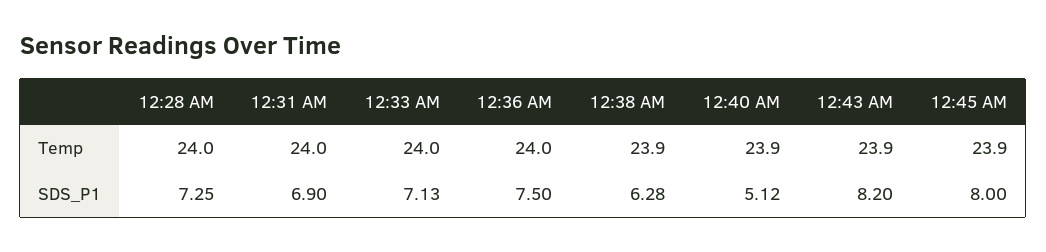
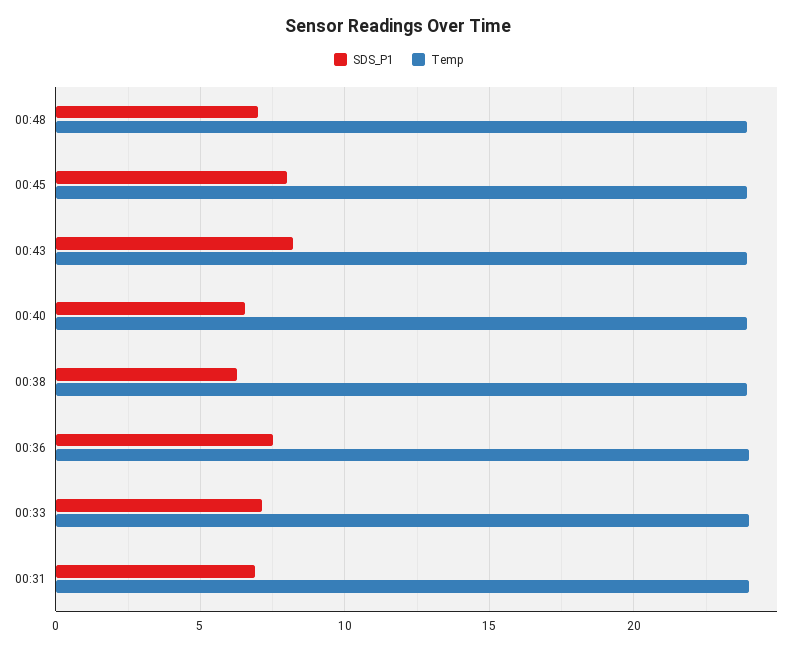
Temp, 12:28 AM: 24 -> none
SDS_P1, 12:28 AM: 7.25 -> none
SDS_P1, 12:40 AM: 5.12 -> 6.5
SDS_P1, 00:48: none -> 7
Temp, 00:48: none -> 24

